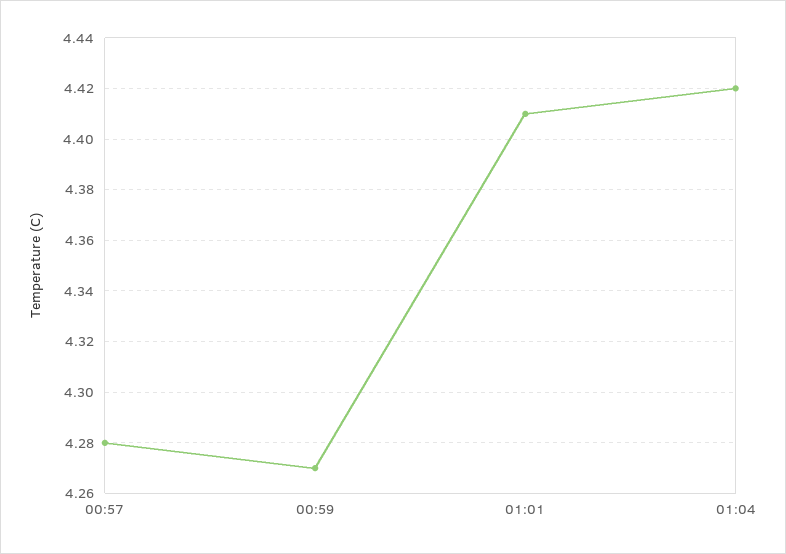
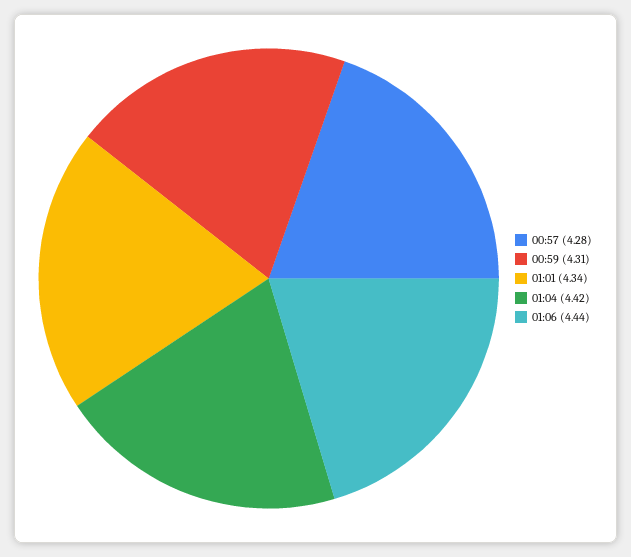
00:59: 4.27 -> 4.31
01:01: 4.41 -> 4.34
01:06: none -> 4.44

